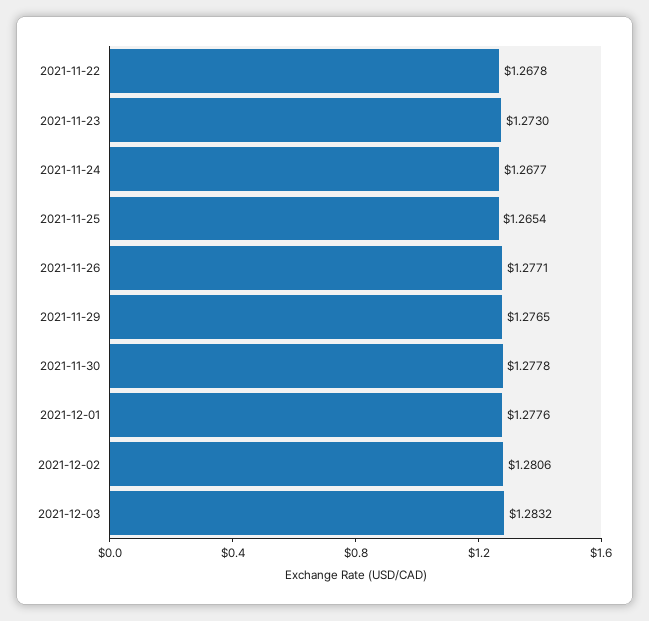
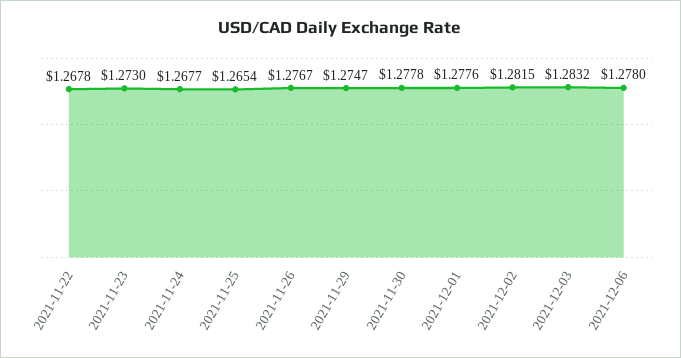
2021-11-26: 1.2771 -> 1.2767
2021-11-29: 1.2765 -> 1.2747
2021-12-02: 1.2806 -> 1.2815
2021-12-06: none -> 1.278

